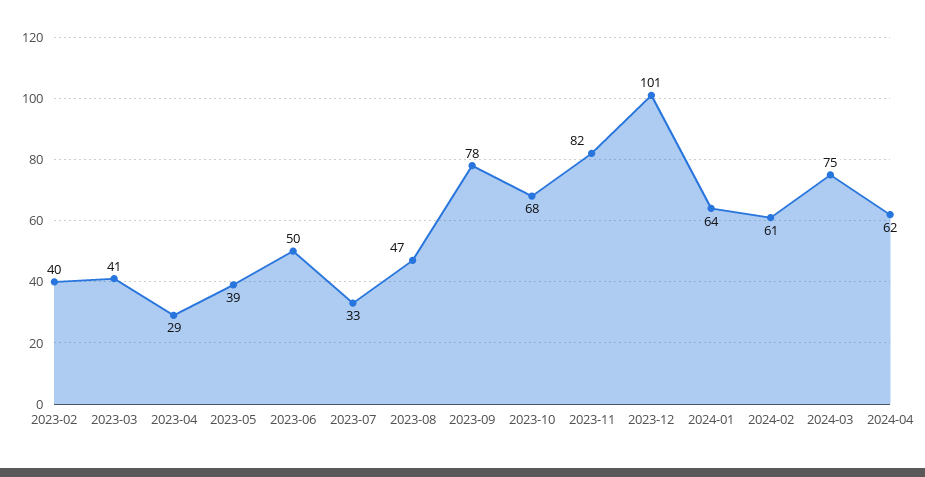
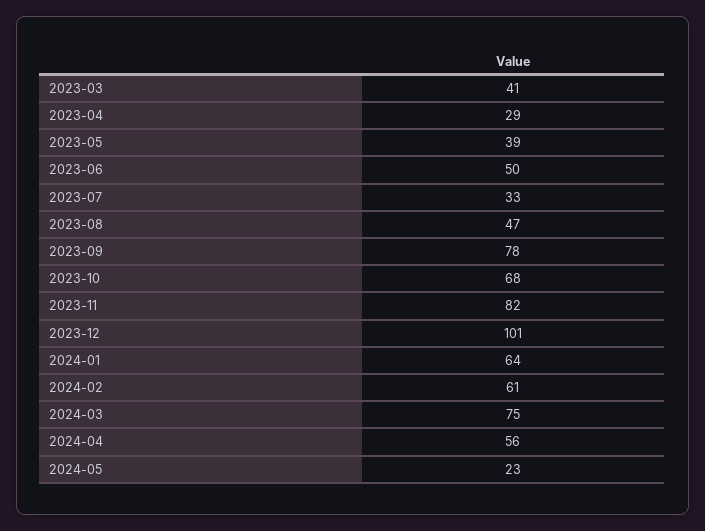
2023-02: 40 -> none
2024-04: 62 -> 56
2024-05: none -> 23

